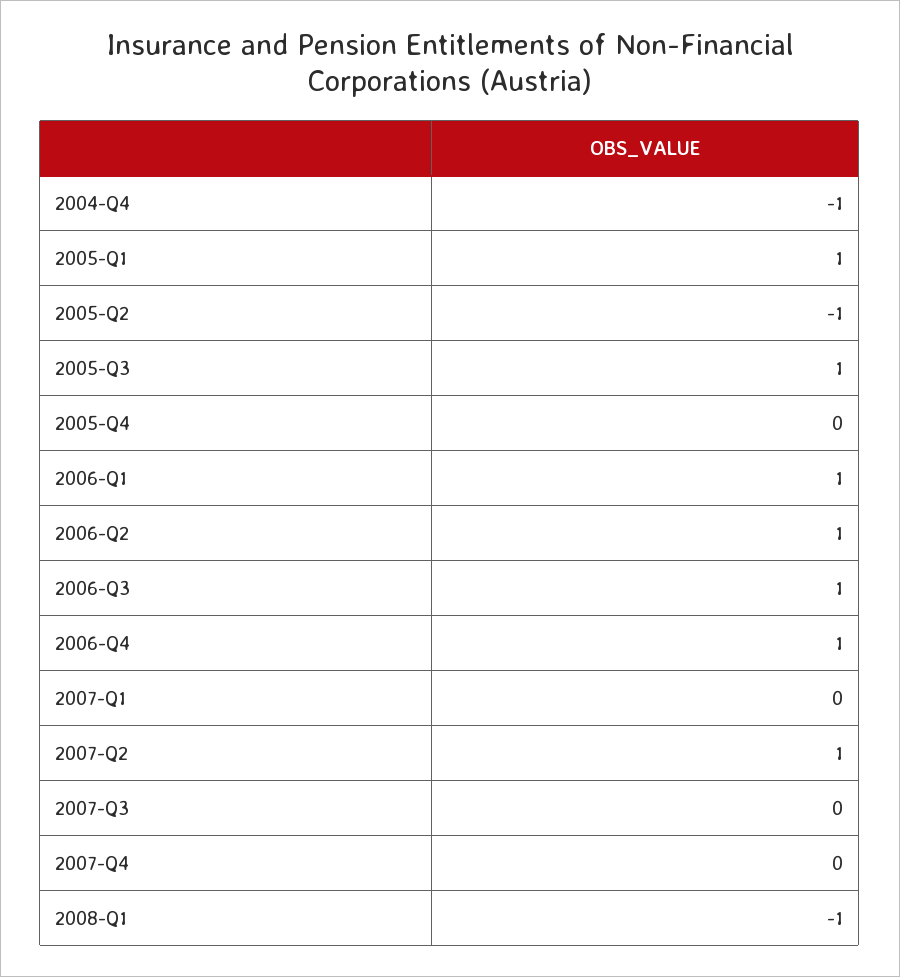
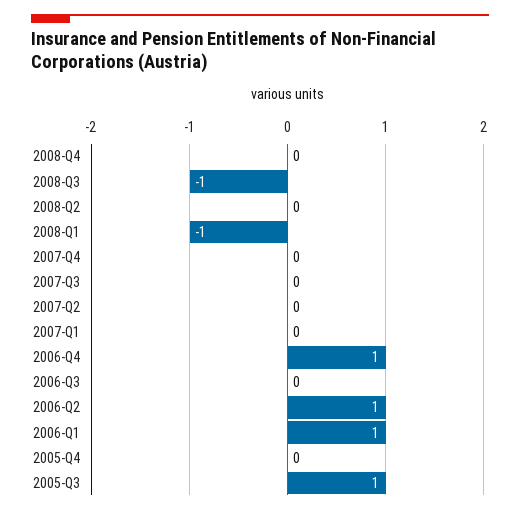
2004-Q4: -1 -> none
2005-Q1: 1 -> none
2005-Q2: -1 -> none
2006-Q3: 1 -> 0
2007-Q2: 1 -> 0
2008-Q4: none -> 0
2008-Q3: none -> -1
2008-Q2: none -> 0

